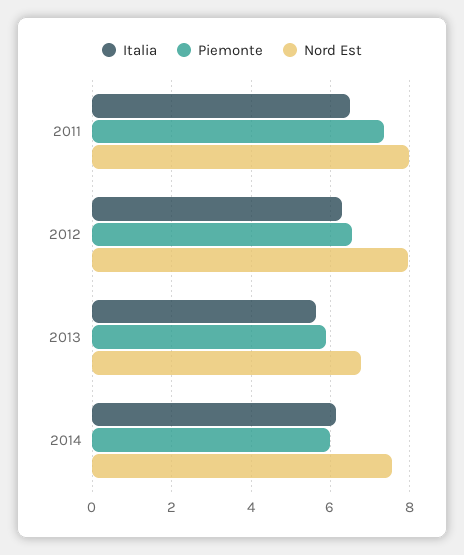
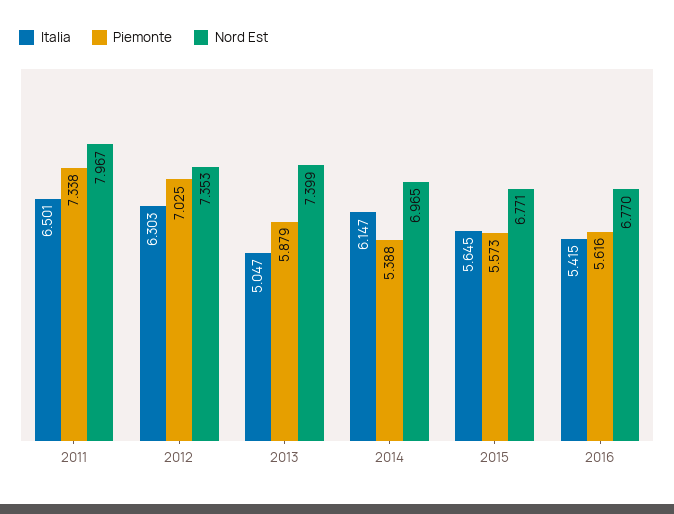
Piemonte, 2012: 6.6 -> 7.025
Nord Est, 2012: 8 -> 7.353
Italia, 2013: 5.6 -> 5.047
Nord Est, 2013: 6.8 -> 7.399
Piemonte, 2014: 6 -> 5.388
Nord Est, 2014: 7.6 -> 6.965
Italia, 2015: none -> 5.645
Piemonte, 2015: none -> 5.573
Nord Est, 2015: none -> 6.771
Italia, 2016: none -> 5.415
Piemonte, 2016: none -> 5.616
Nord Est, 2016: none -> 6.77

